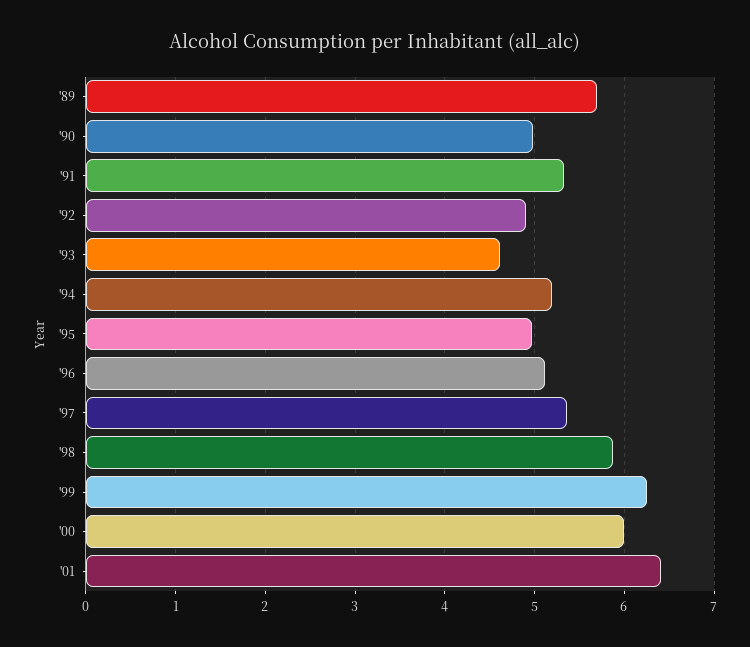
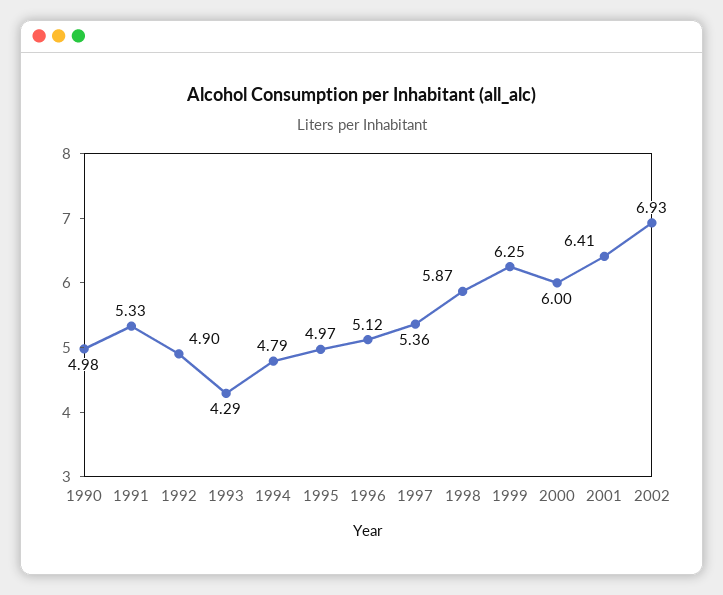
'89: 5.7 -> none
'93: 4.6 -> 4.29
'94: 5.2 -> 4.79
2002: none -> 6.93

